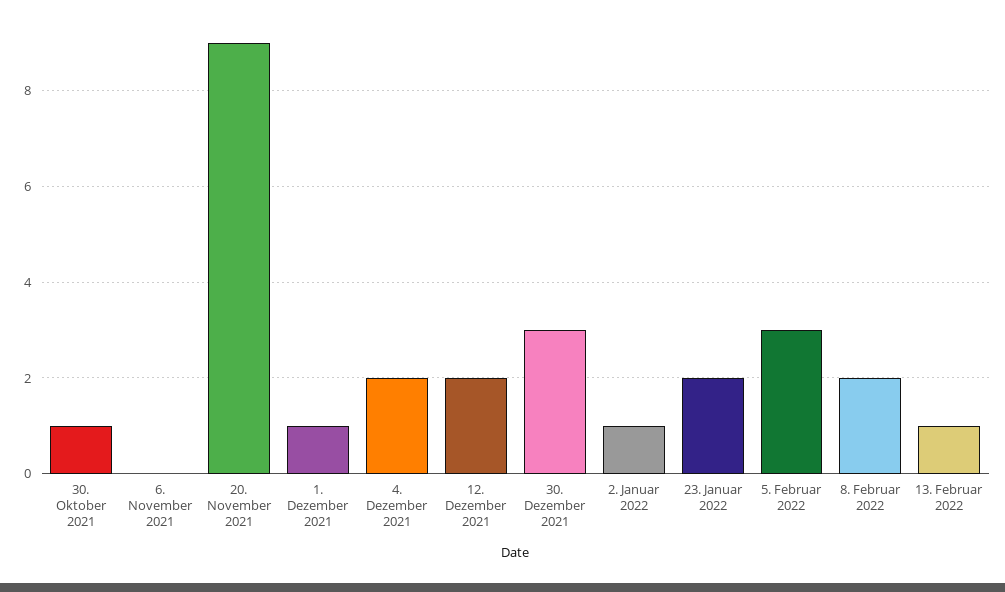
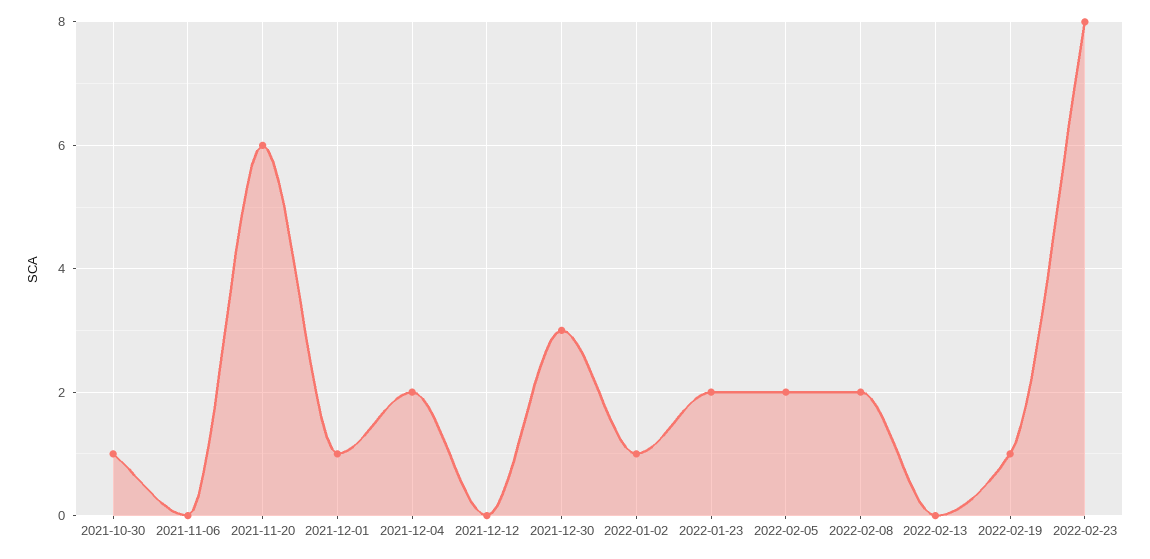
20. November 2021: 9 -> 6
12. Dezember 2021: 2 -> 0
5. Februar 2022: 3 -> 2
13. Februar 2022: 1 -> 0
2022-02-19: none -> 1
2022-02-23: none -> 8

